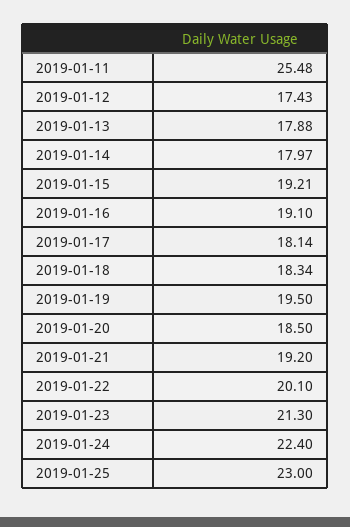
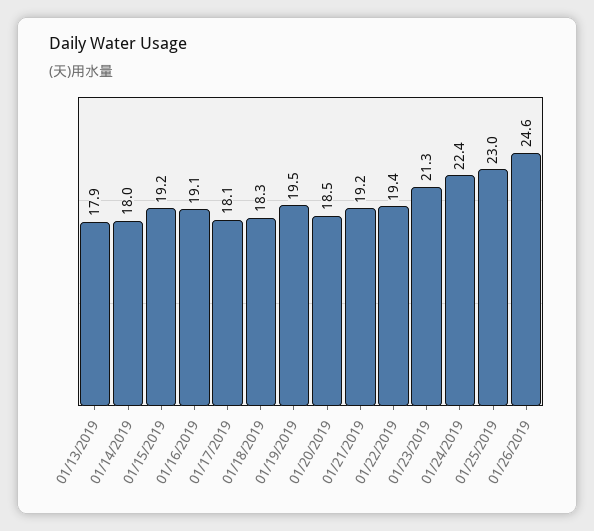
2019-01-11: 25.48 -> none
2019-01-12: 17.43 -> none
2019-01-22: 20.1 -> 19.4
01/26/2019: none -> 24.6

